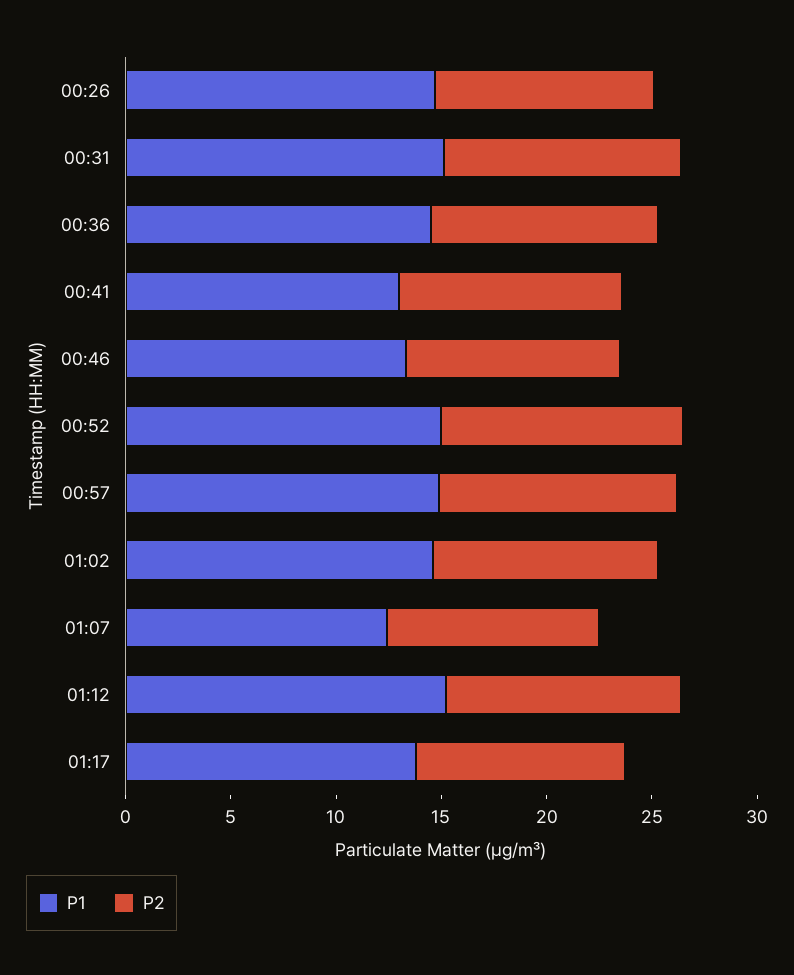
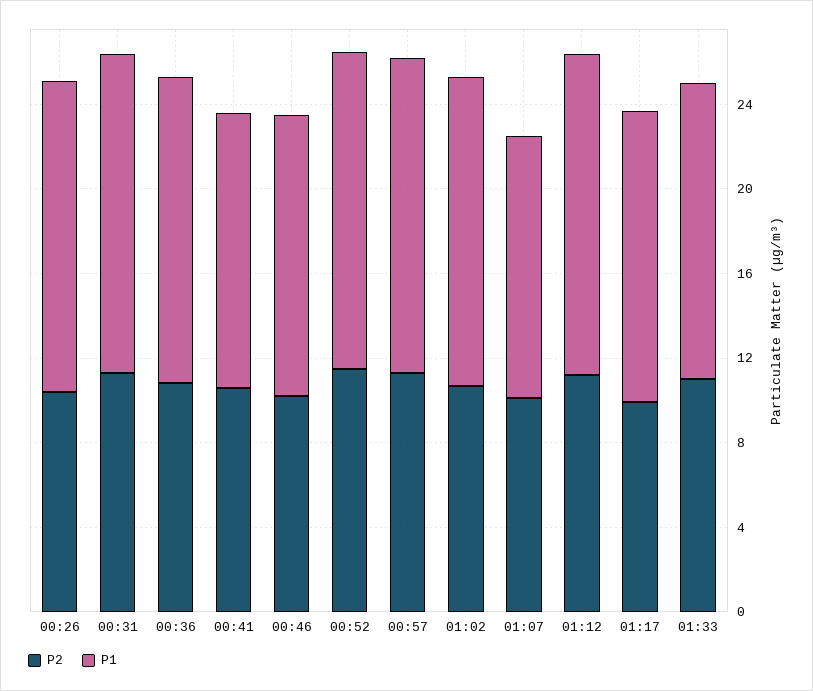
P2, 01:33: none -> 11
P1, 01:33: none -> 14

